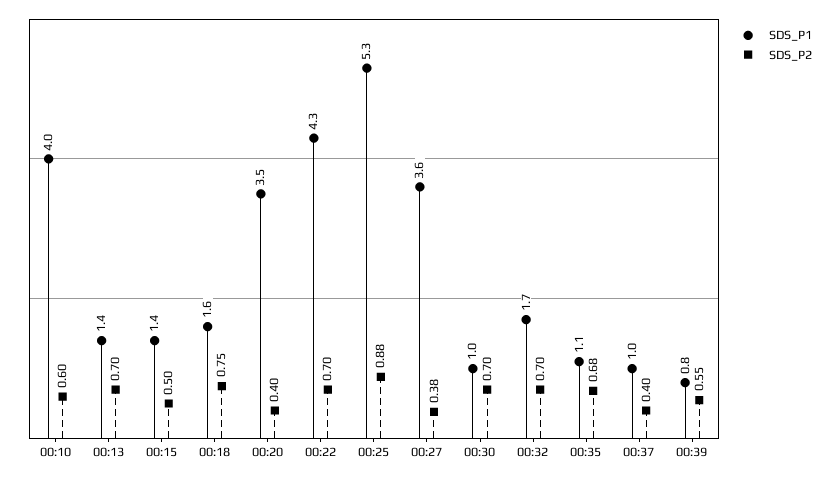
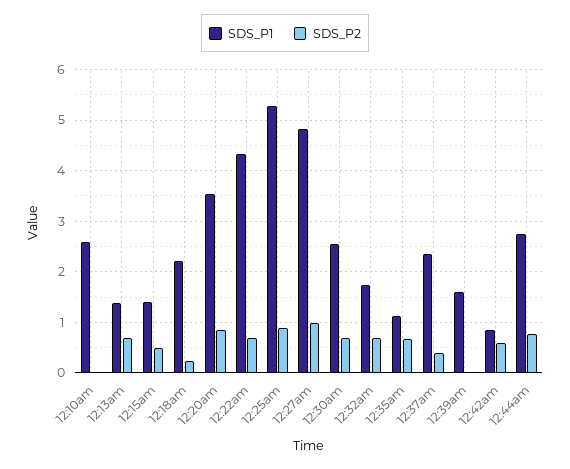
SDS_P1, 00:10: 4 -> 2.6
SDS_P2, 00:10: 0.6 -> 0
SDS_P1, 00:18: 1.6 -> 2.2
SDS_P2, 00:18: 0.75 -> 0.2
SDS_P2, 00:20: 0.4 -> 0.8
SDS_P1, 00:27: 3.6 -> 4.8
SDS_P2, 00:27: 0.38 -> 1
SDS_P1, 00:30: 1 -> 2.6
SDS_P1, 00:37: 1 -> 2.4
SDS_P1, 00:39: 0.8 -> 1.6
SDS_P2, 00:39: 0.55 -> 0
SDS_P1, 12:42am: none -> 0.8
SDS_P2, 12:42am: none -> 0.6
SDS_P1, 12:44am: none -> 2.8
SDS_P2, 12:44am: none -> 0.8

